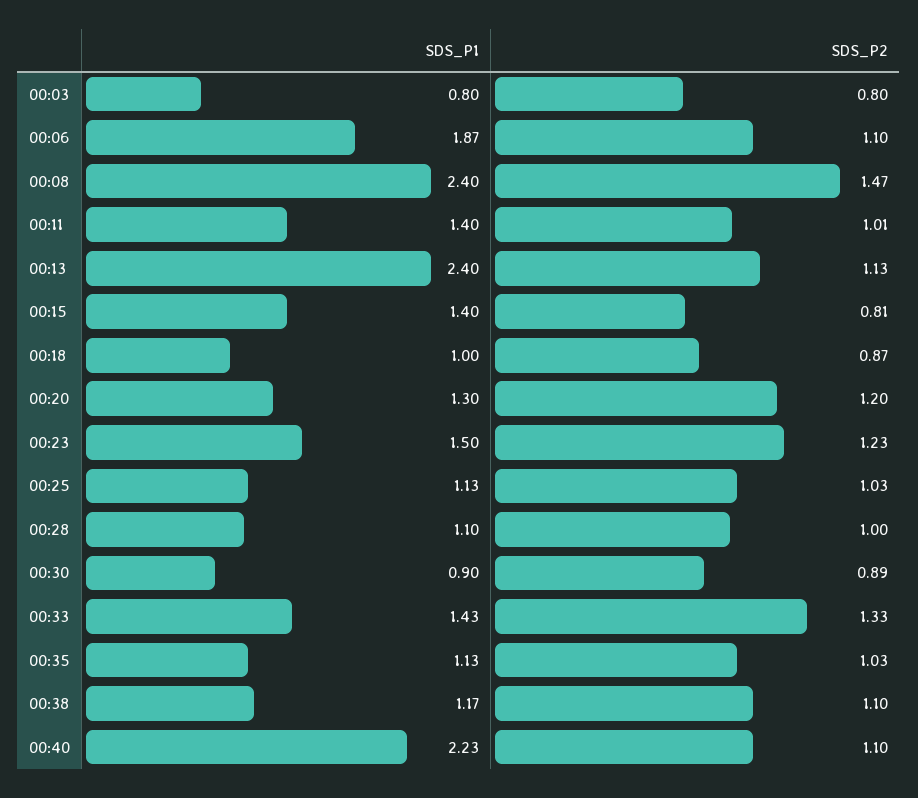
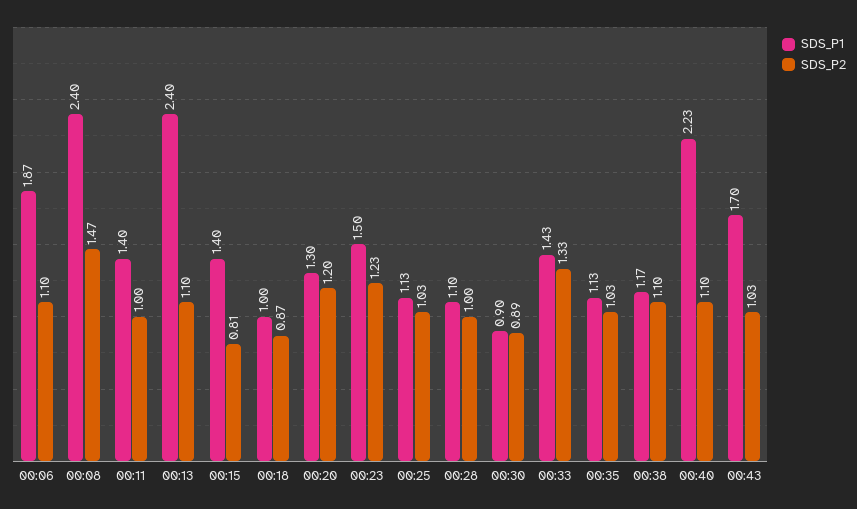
SDS_P1, 00:03: 0.8 -> none
SDS_P2, 00:03: 0.8 -> none
SDS_P2, 00:11: 1.01 -> 1
SDS_P2, 00:13: 1.13 -> 1.1
SDS_P1, 00:43: none -> 1.7
SDS_P2, 00:43: none -> 1.03

